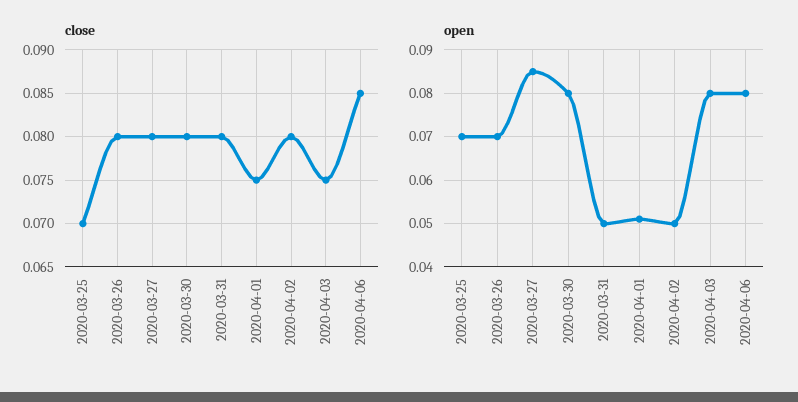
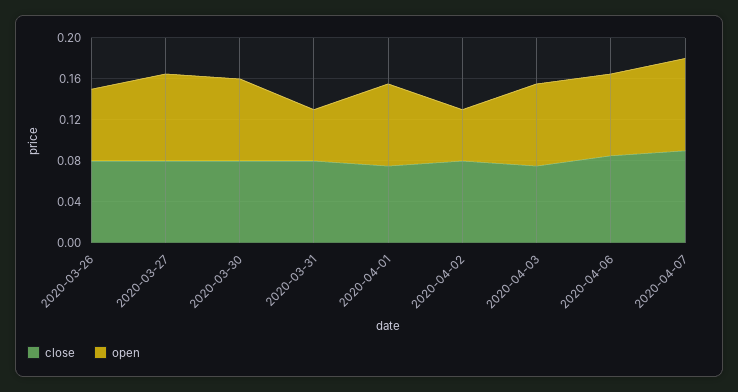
close, 2020-03-25: 0.07 -> none
open, 2020-03-25: 0.07 -> none
open, 2020-04-01: 0.05 -> 0.08
close, 2020-04-07: none -> 0.09
open, 2020-04-07: none -> 0.09

